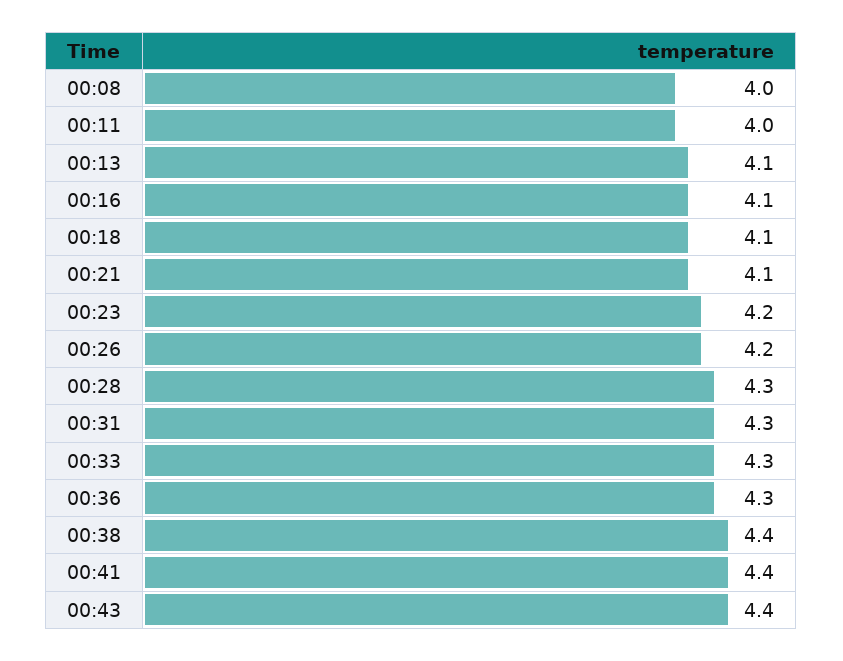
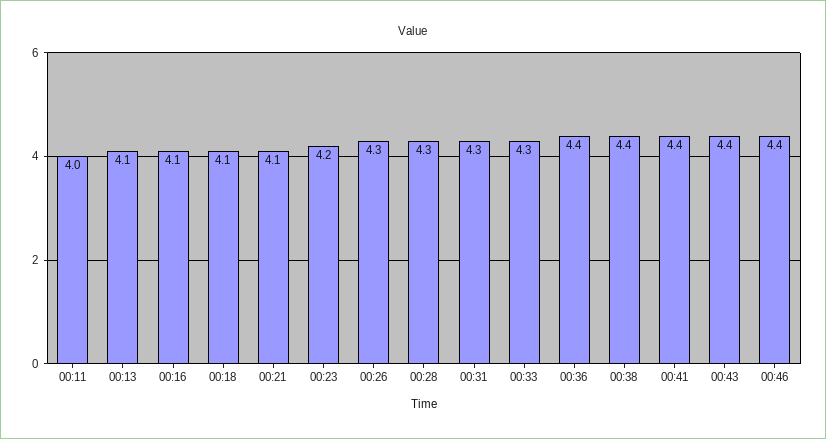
00:08: 4 -> none
00:26: 4.2 -> 4.3
00:36: 4.3 -> 4.4
00:46: none -> 4.4

